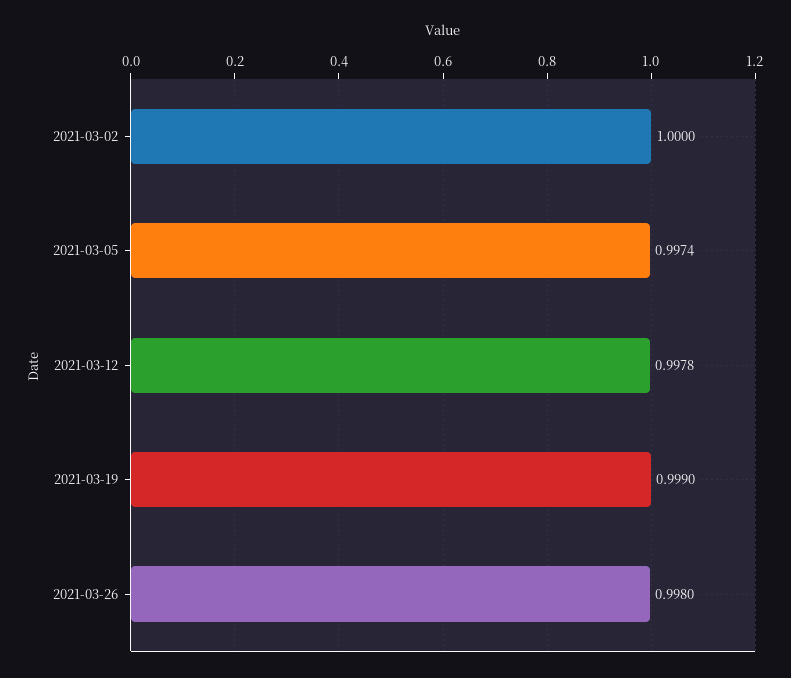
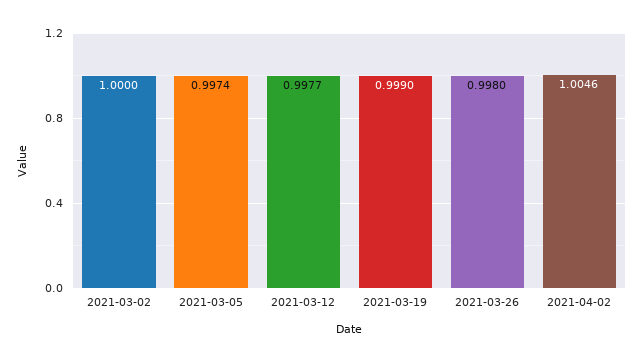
2021-03-12: 0.9978 -> 0.9977
2021-04-02: none -> 1.0046

